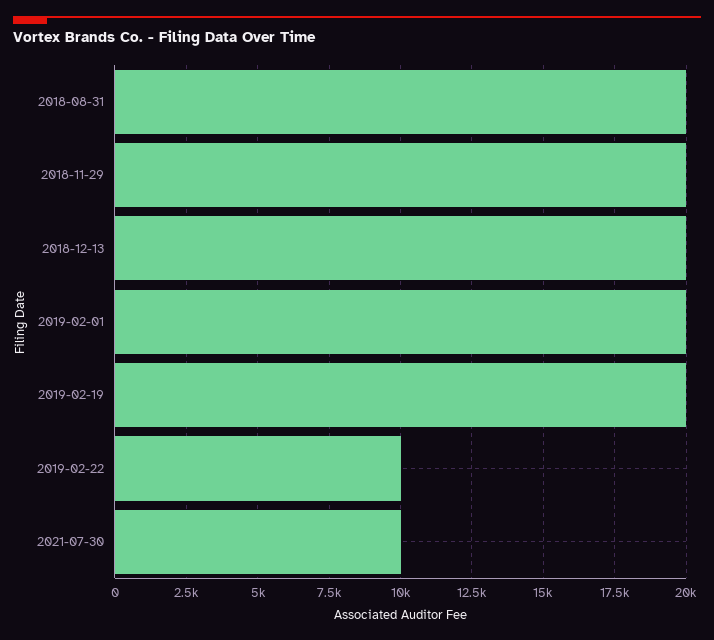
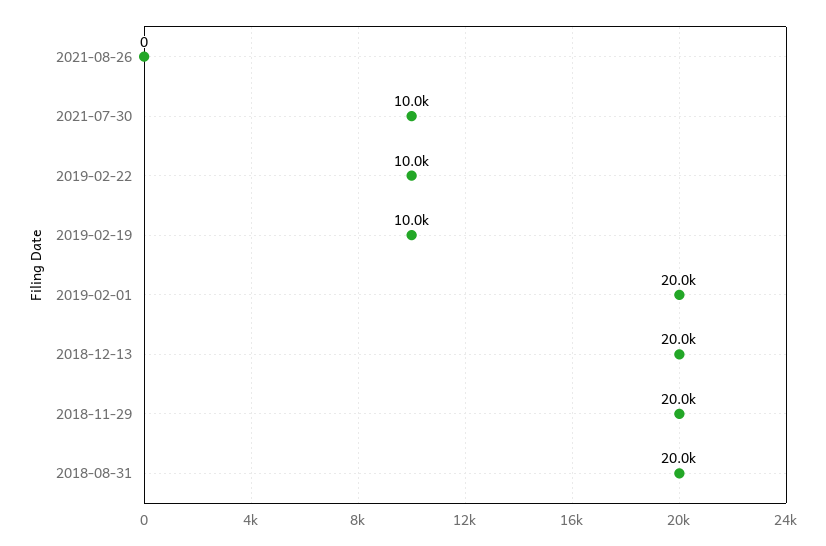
2019-02-19: 20000 -> 10000
2021-08-26: none -> 0

